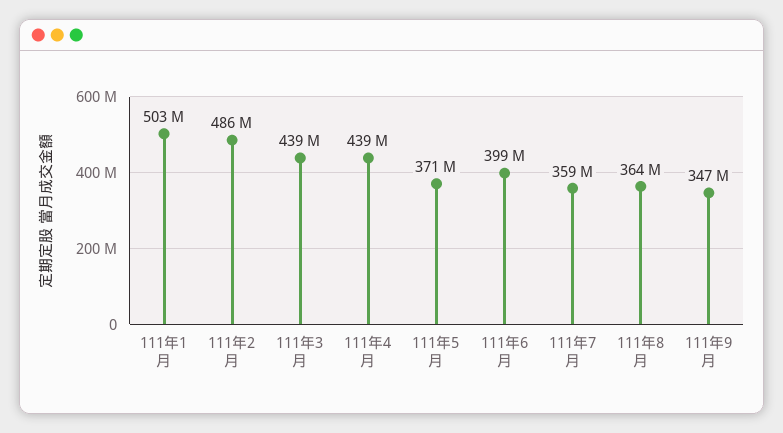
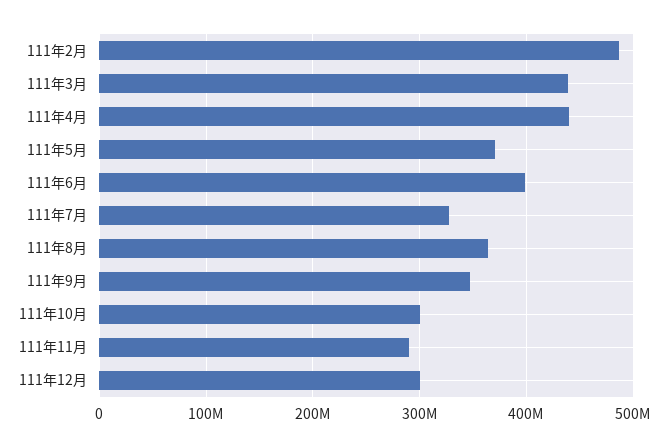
111年1月: 503000000 -> none
111年7月: 359000000 -> 330000000
111年10月: none -> 300000000
111年11月: none -> 290000000
111年12月: none -> 300000000

